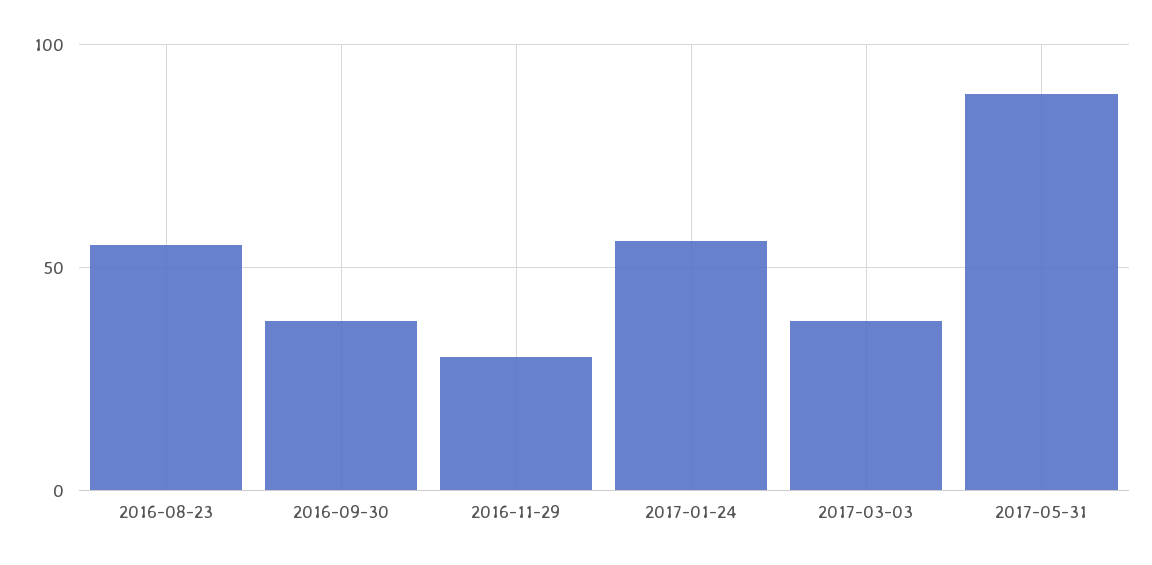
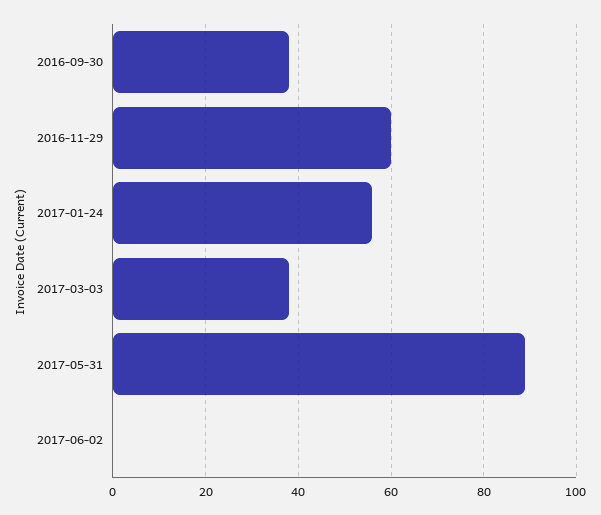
2016-08-23: 55 -> none
2016-11-29: 30 -> 60
2017-06-02: none -> 0

